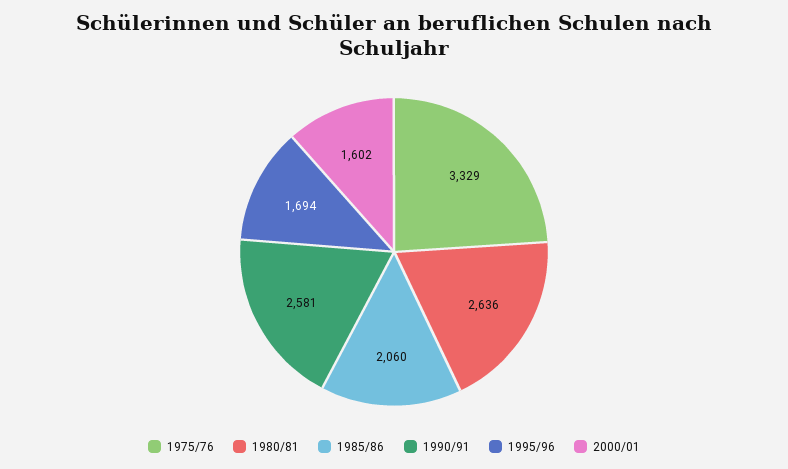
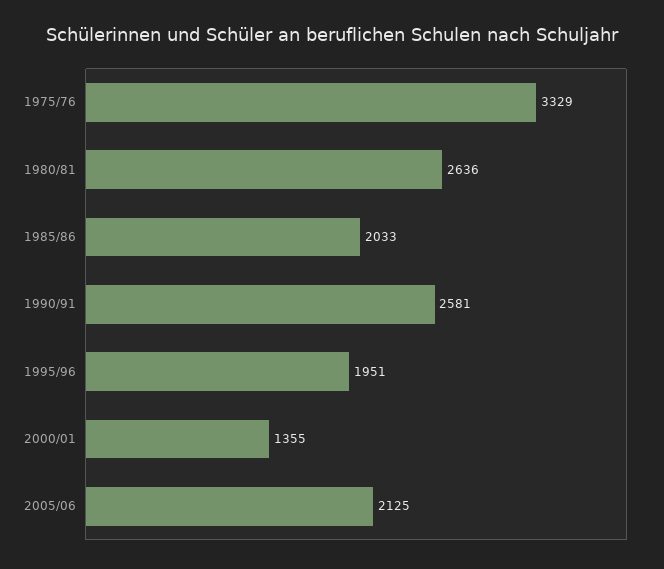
1985/86: 2060 -> 2033
1995/96: 1694 -> 1951
2000/01: 1602 -> 1355
2005/06: none -> 2125

